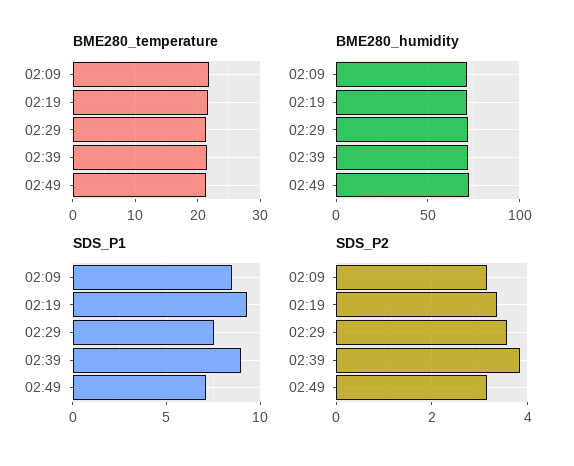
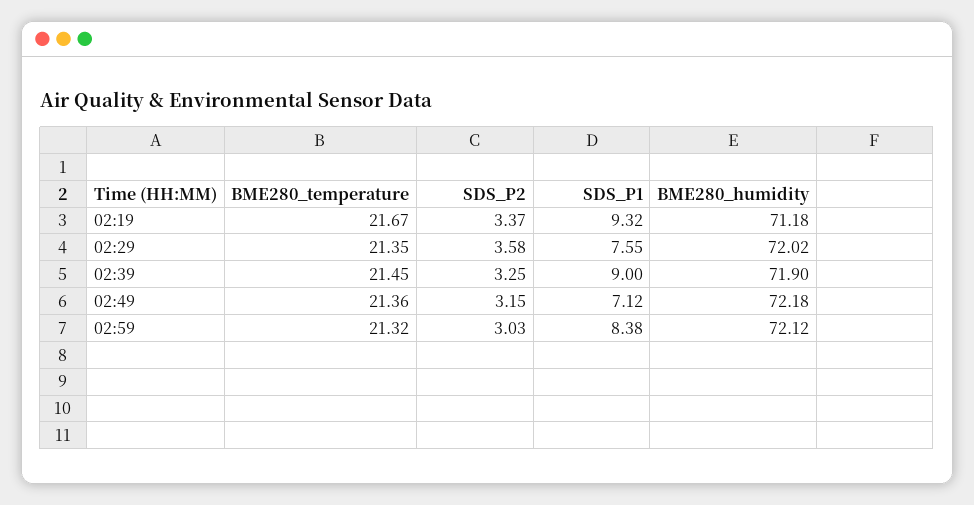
BME280_temperature, 02:09: 22 -> none
BME280_humidity, 02:09: 70 -> none
SDS_P1, 02:09: 8.5 -> none
SDS_P2, 02:09: 3.2 -> none
SDS_P2, 02:39: 3.8 -> 3.25
BME280_temperature, 02:59: none -> 21.32
SDS_P2, 02:59: none -> 3.03
SDS_P1, 02:59: none -> 8.38
BME280_humidity, 02:59: none -> 72.12

